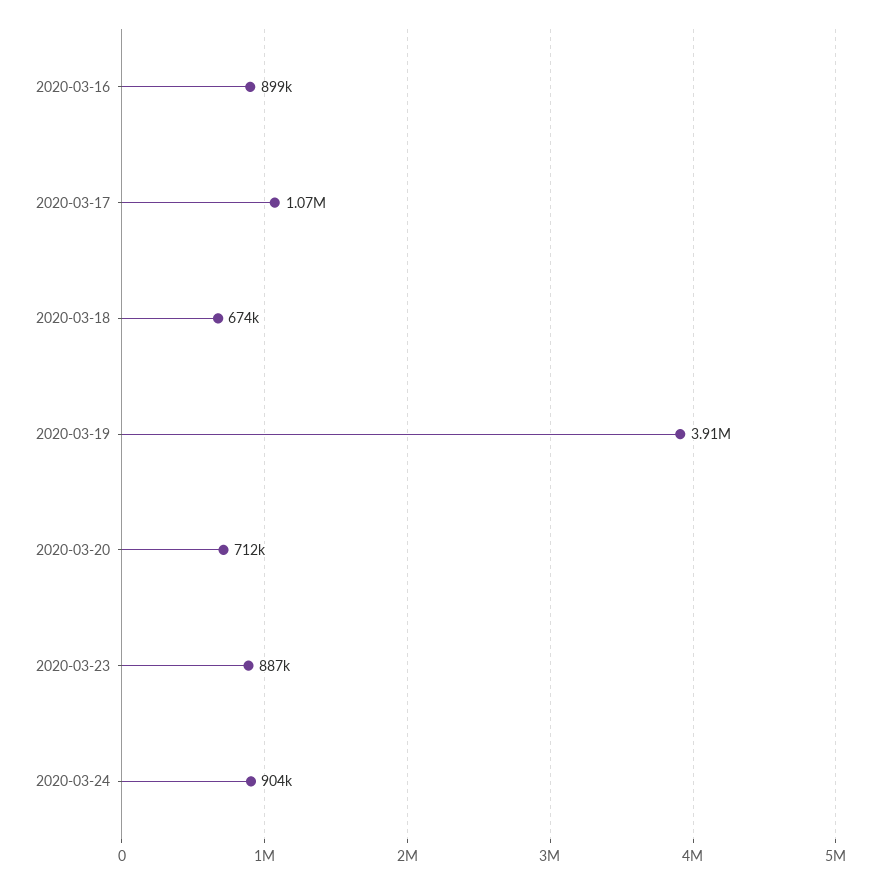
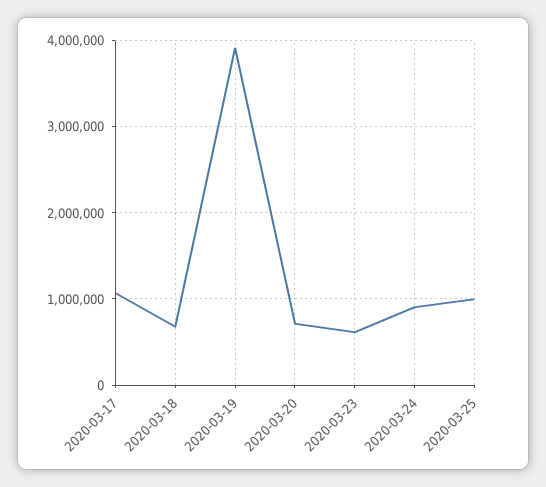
2020-03-16: 899000 -> none
2020-03-23: 887000 -> 600000
2020-03-25: none -> 1000000

